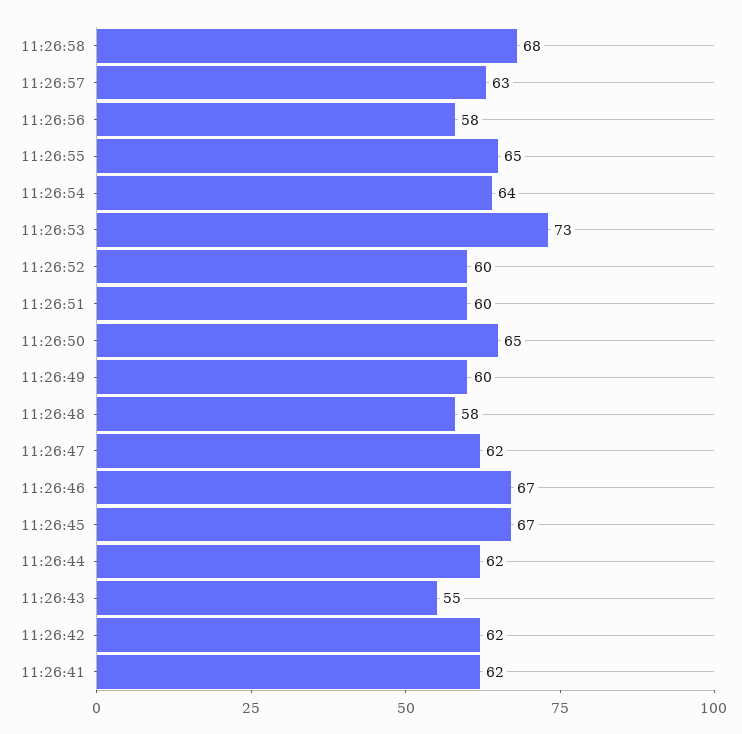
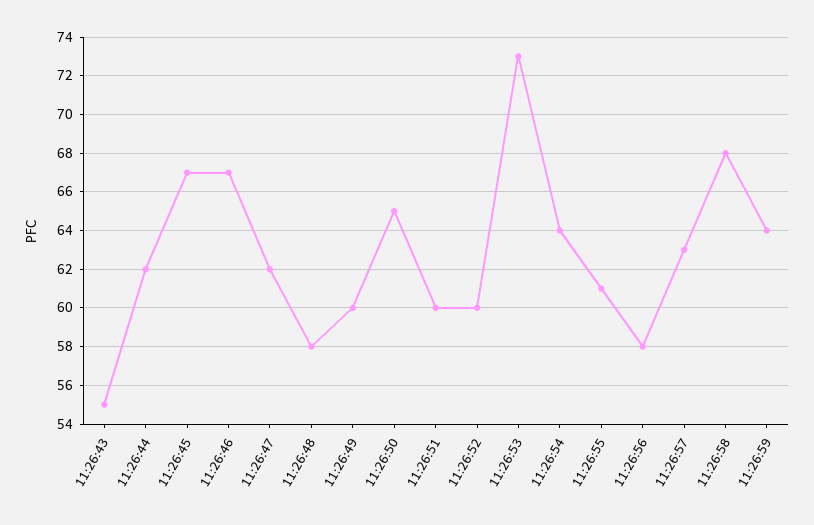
11:26:55: 65 -> 61
11:26:42: 62 -> none
11:26:41: 62 -> none
11:26:59: none -> 64

